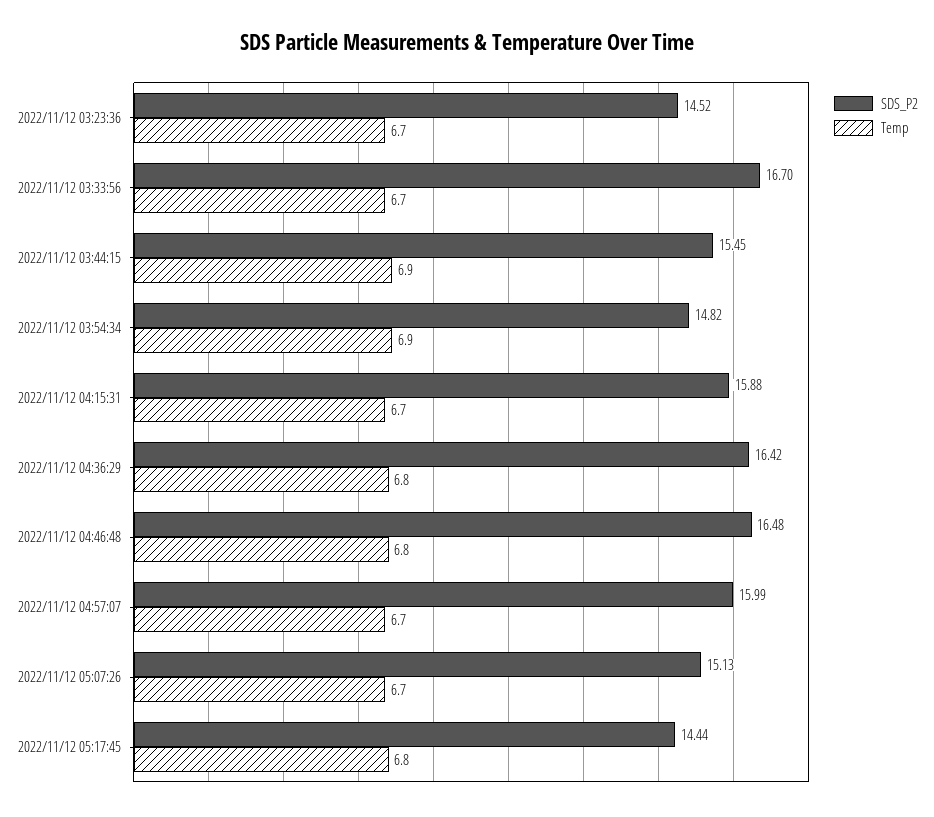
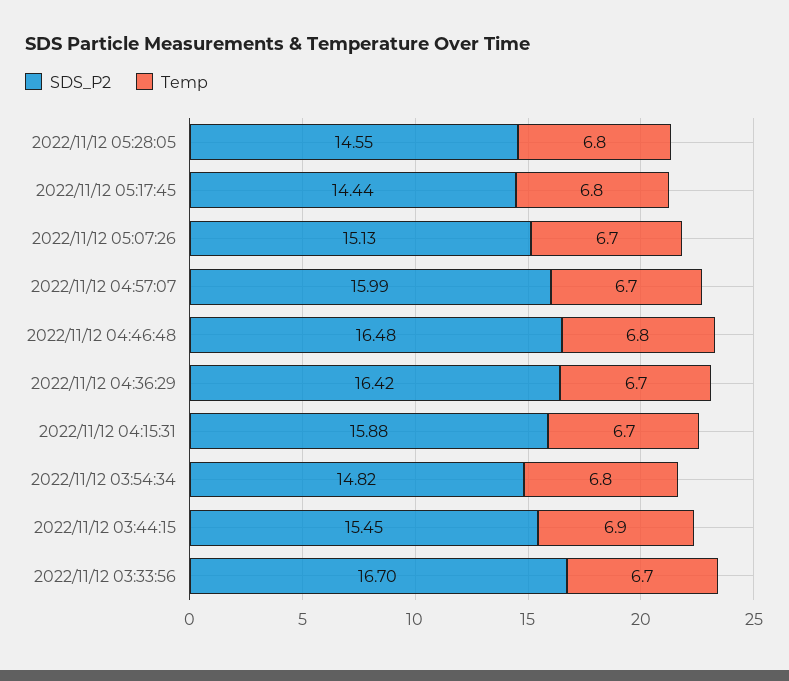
SDS_P2, 2022/11/12 03:23:36: 14.52 -> none
Temp, 2022/11/12 03:23:36: 6.7 -> none
Temp, 2022/11/12 03:54:34: 6.9 -> 6.8
Temp, 2022/11/12 04:36:29: 6.8 -> 6.7
SDS_P2, 2022/11/12 05:28:05: none -> 14.55
Temp, 2022/11/12 05:28:05: none -> 6.8

